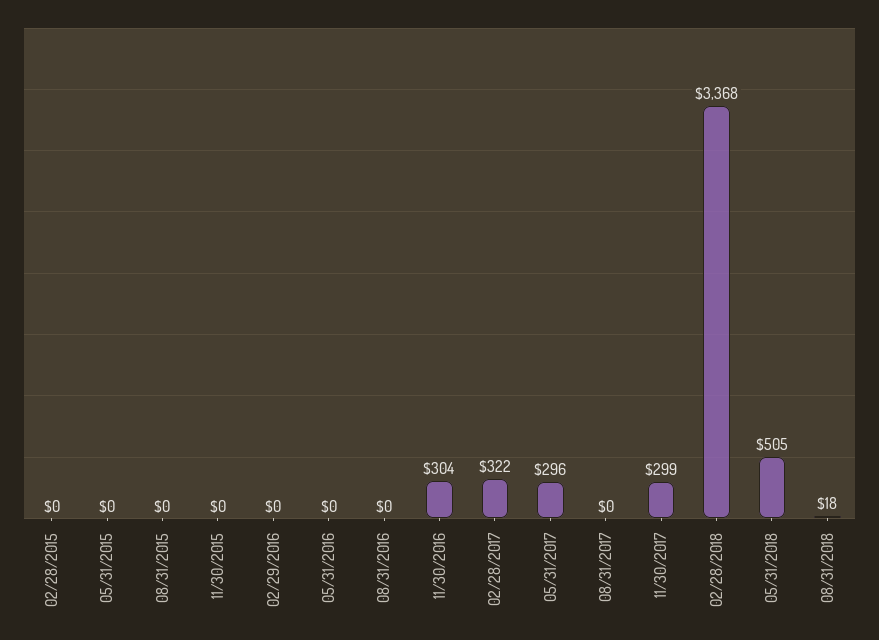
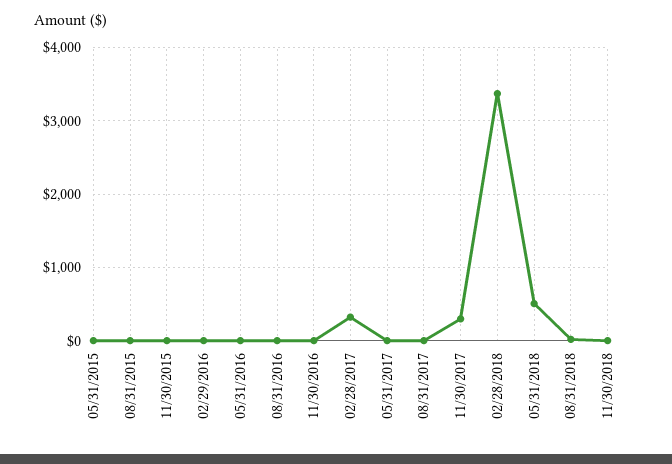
02/28/2015: 0 -> none
11/30/2016: 304 -> 0
05/31/2017: 296 -> 0
11/30/2018: none -> 0

